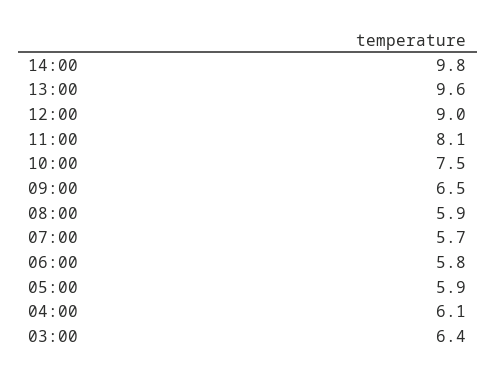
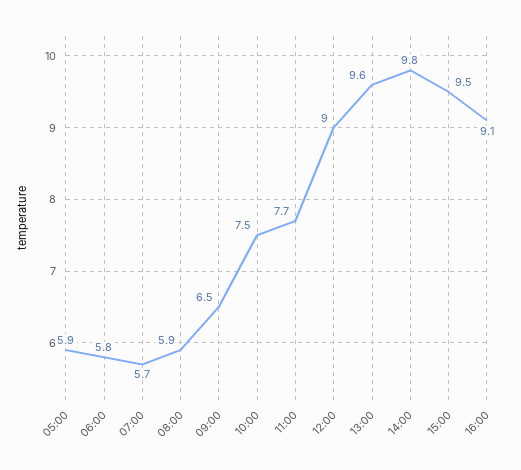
11:00: 8.1 -> 7.7
04:00: 6.1 -> none
03:00: 6.4 -> none
15:00: none -> 9.5
16:00: none -> 9.1

